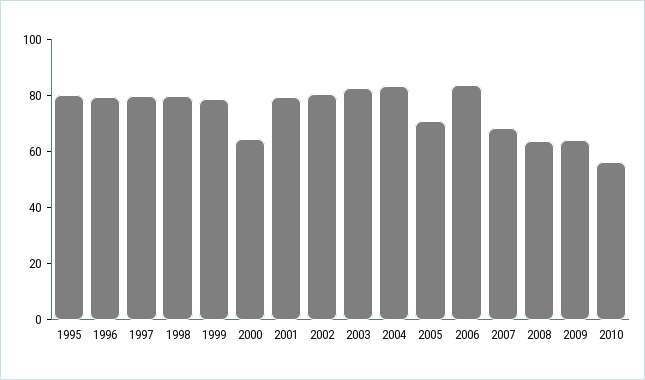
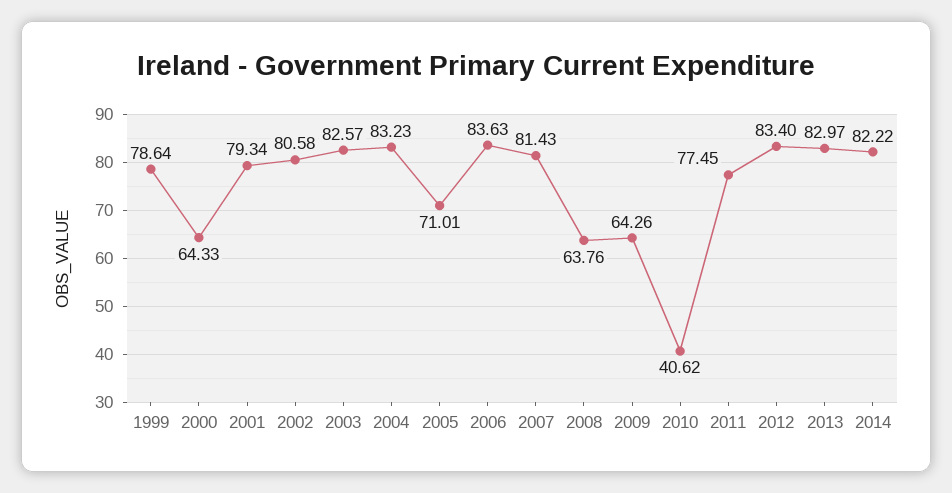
1995: 80 -> none
1996: 80 -> none
1997: 80 -> none
1998: 80 -> none
2007: 70 -> 81.43
2010: 55 -> 40.62
2011: none -> 77.45
2012: none -> 83.4
2013: none -> 82.97
2014: none -> 82.22

